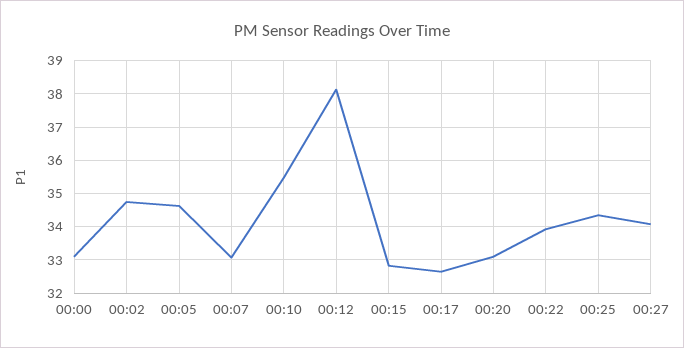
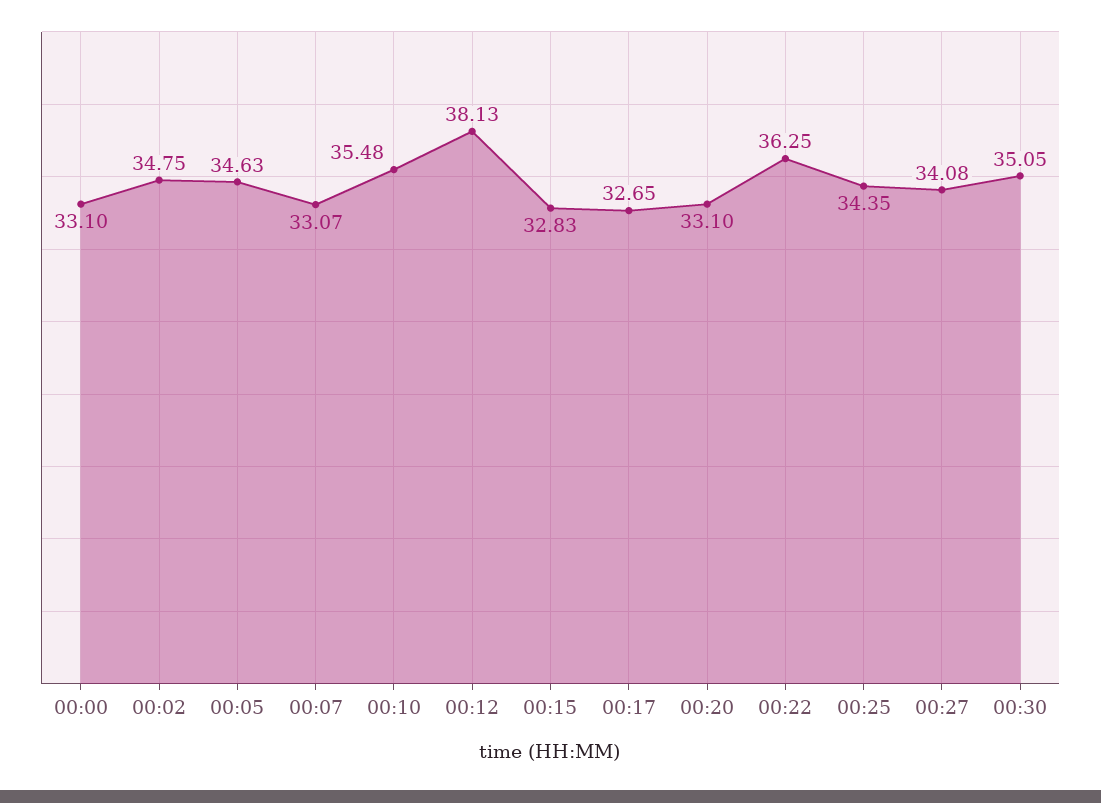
00:22: 34 -> 36.25
00:30: none -> 35.05

